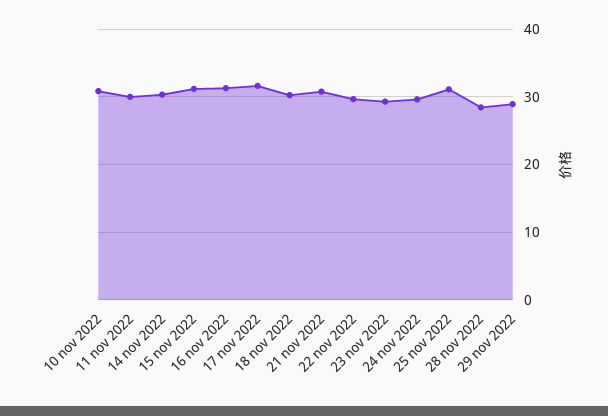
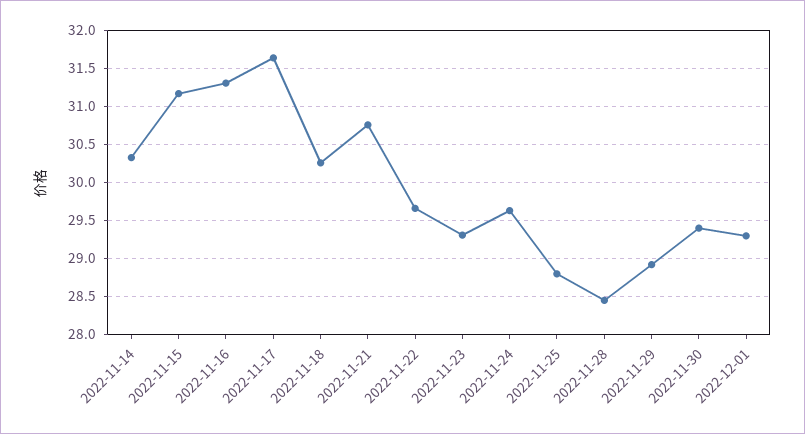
10 nov 2022: 31 -> none
11 nov 2022: 30 -> none
25 nov 2022: 31 -> 28.8
2022-11-30: none -> 29.4
2022-12-01: none -> 29.3

